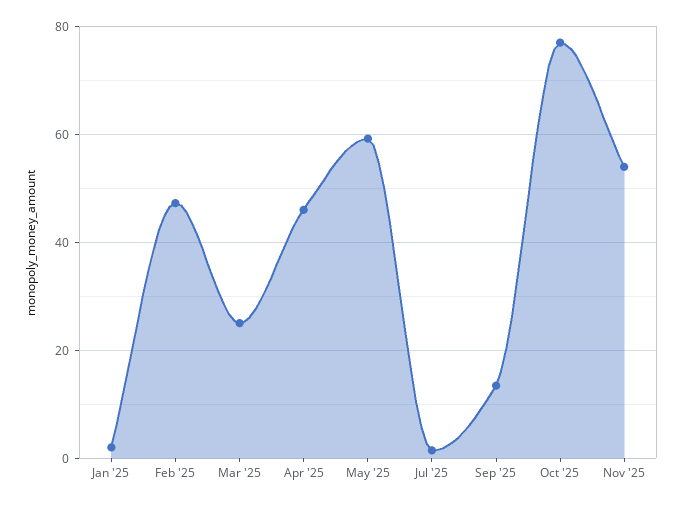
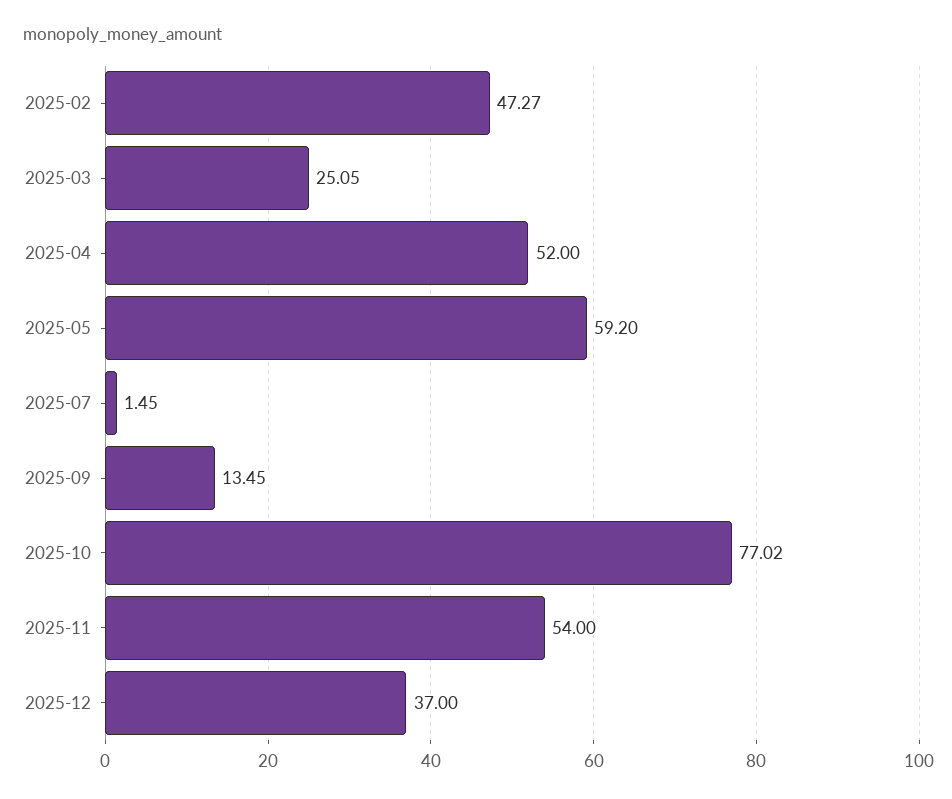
Jan '25: 2 -> none
Apr '25: 46 -> 52
2025-12: none -> 37

